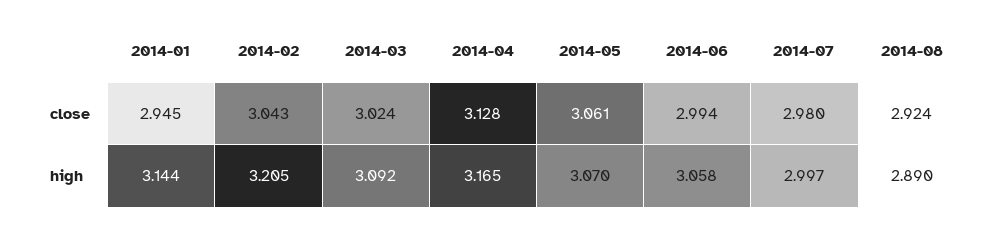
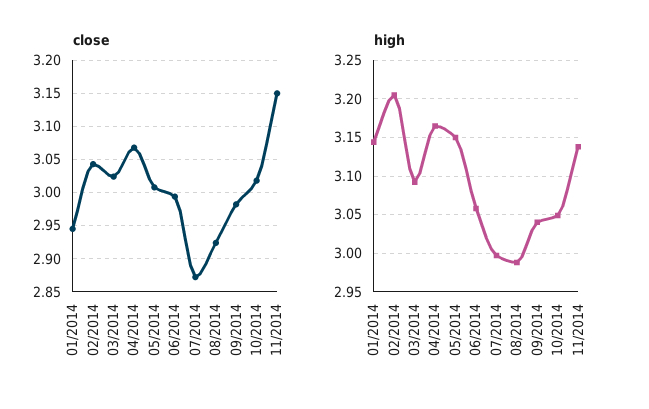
close, 2014-04: 3.128 -> 3.07
close, 2014-05: 3.061 -> 3.01
close, 2014-07: 2.98 -> 2.87
high, 2014-05: 3.07 -> 3.15
high, 2014-08: 2.89 -> 2.99
close, 09/2014: none -> 2.98
close, 10/2014: none -> 3.02
close, 11/2014: none -> 3.15
high, 09/2014: none -> 3.04
high, 10/2014: none -> 3.05
high, 11/2014: none -> 3.14

